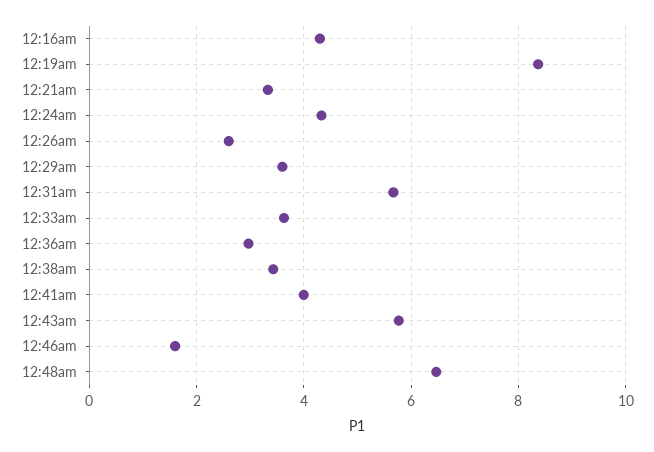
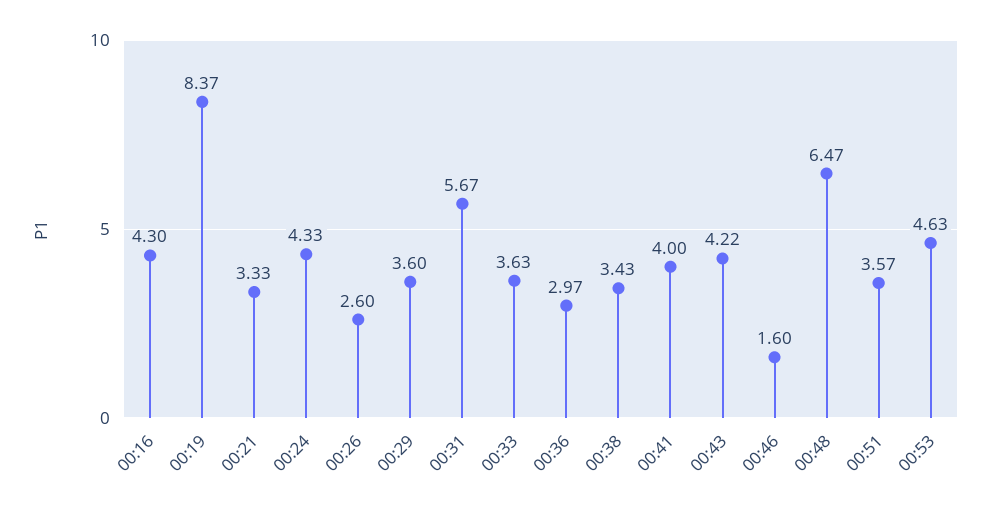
12:43am: 5.8 -> 4.22
00:51: none -> 3.57
00:53: none -> 4.63

